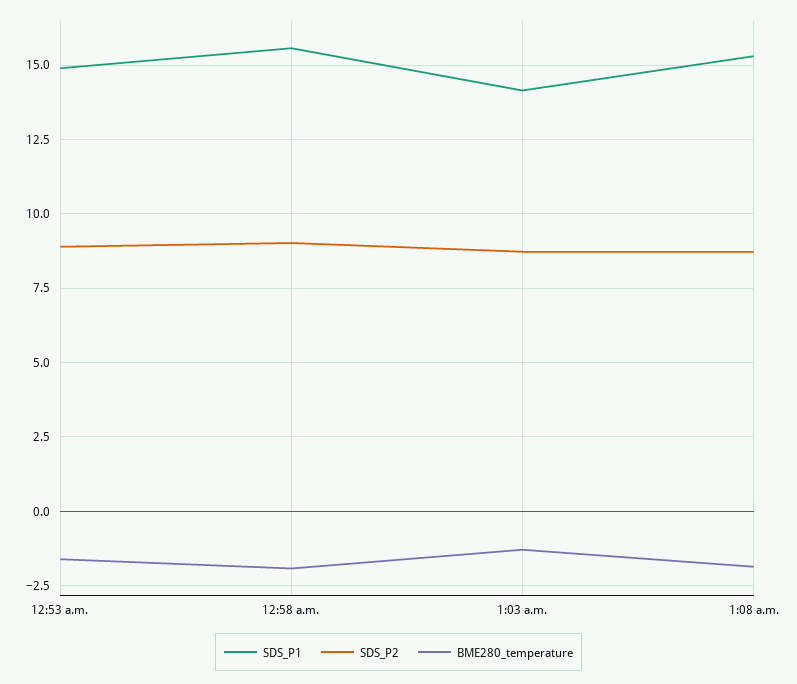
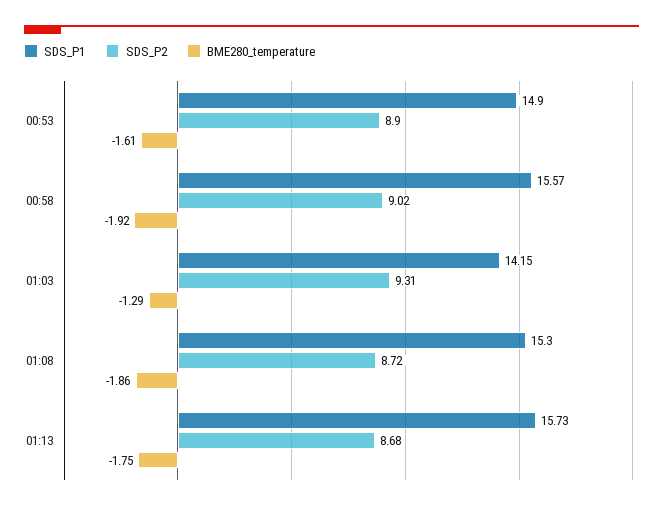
SDS_P2, 1:03 a.m.: 8.75 -> 9.31
SDS_P1, 01:13: none -> 15.73
SDS_P2, 01:13: none -> 8.68
BME280_temperature, 01:13: none -> -1.75

